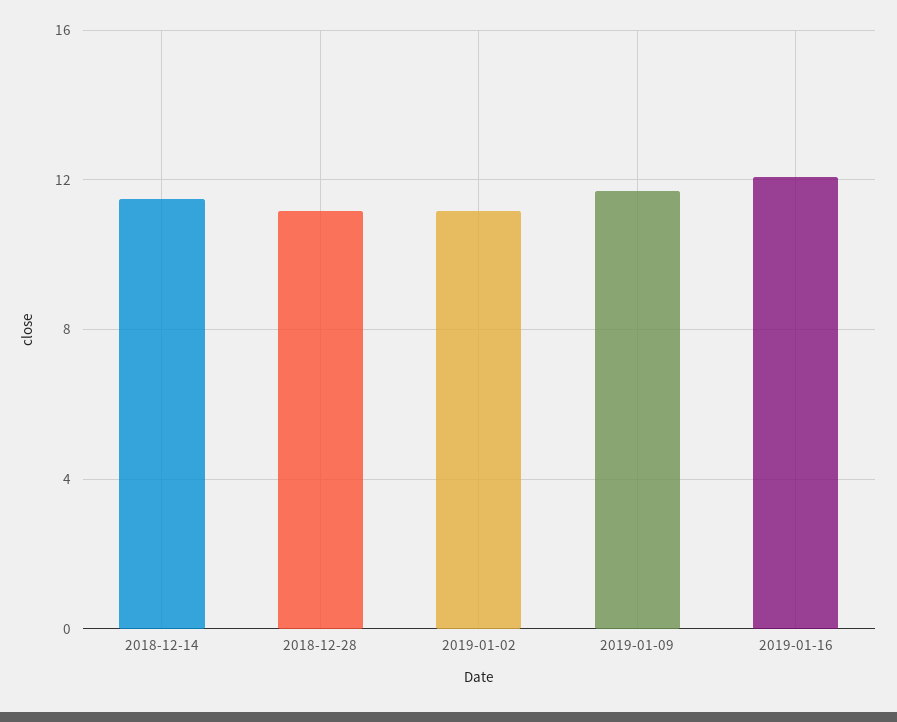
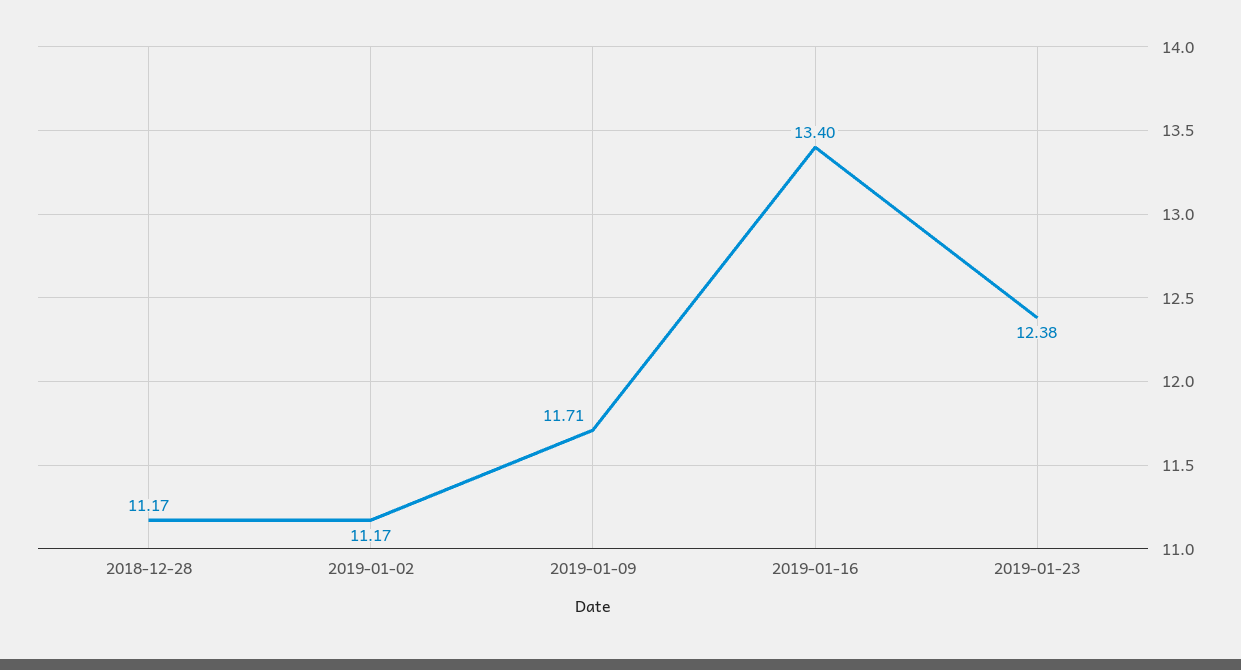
2018-12-14: 11.5 -> none
2019-01-16: 12 -> 13.4
2019-01-23: none -> 12.38

